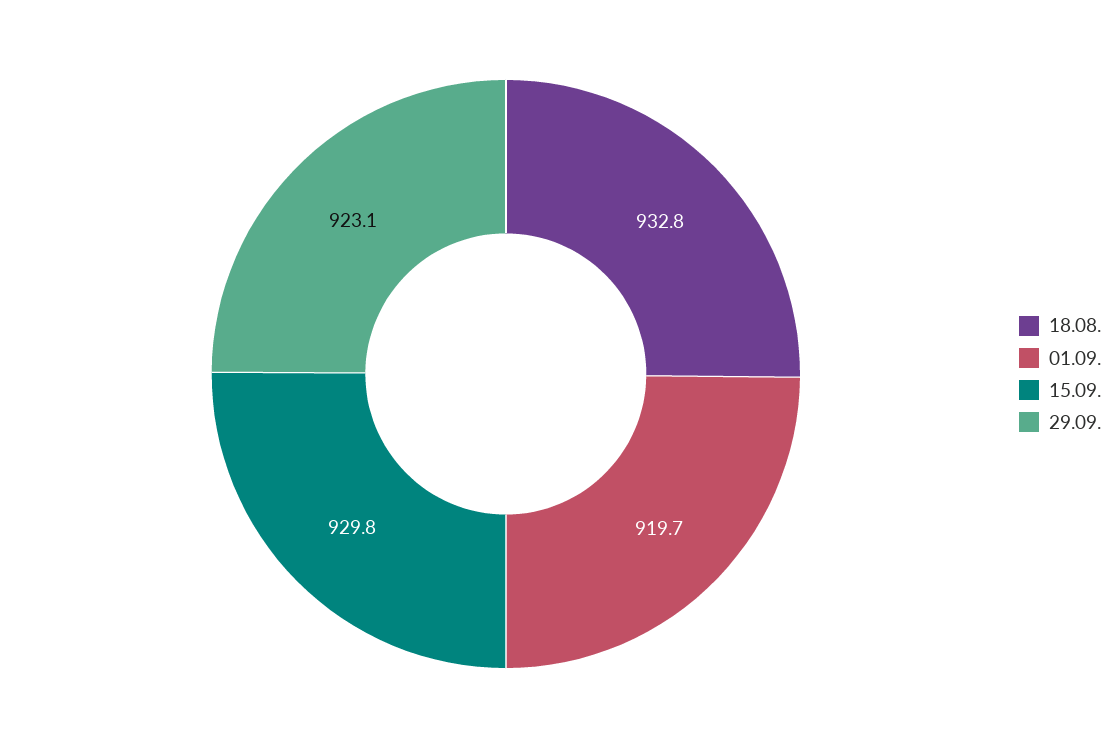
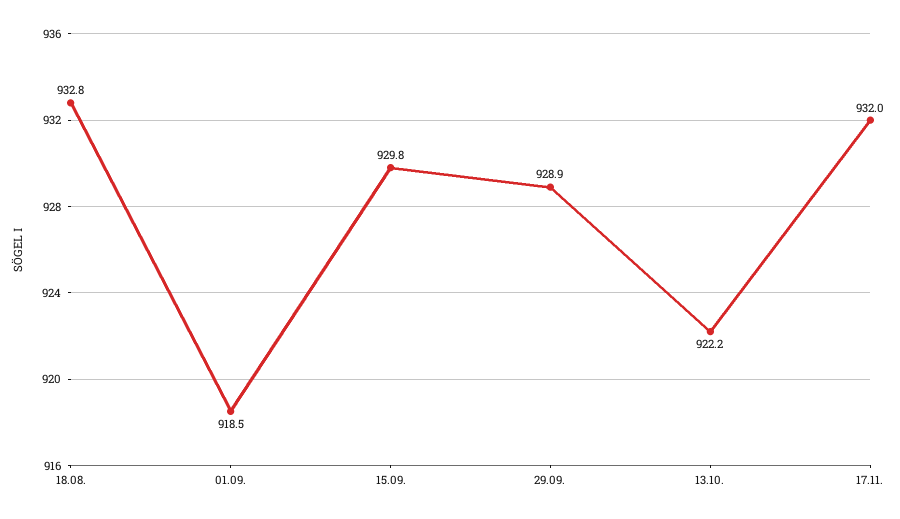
01.09.: 919.7 -> 918.5
29.09.: 923.1 -> 928.9
13.10.: none -> 922.2
17.11.: none -> 932

